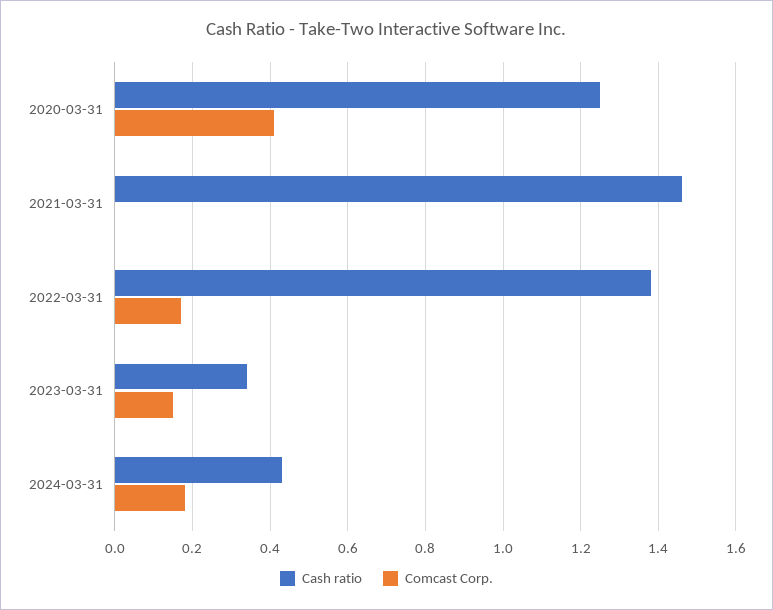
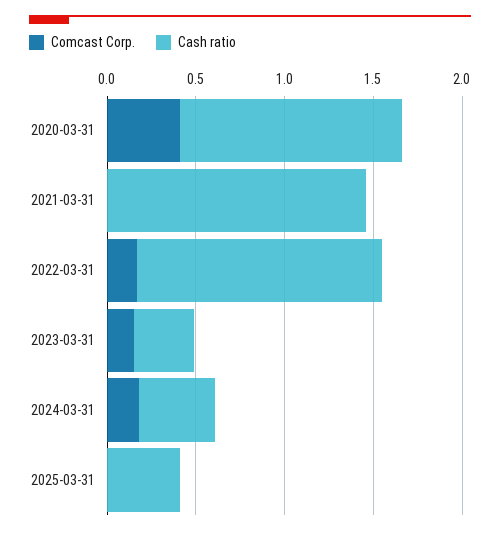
Comcast Corp., 2025-03-31: none -> 0
Cash ratio, 2025-03-31: none -> 0.4

